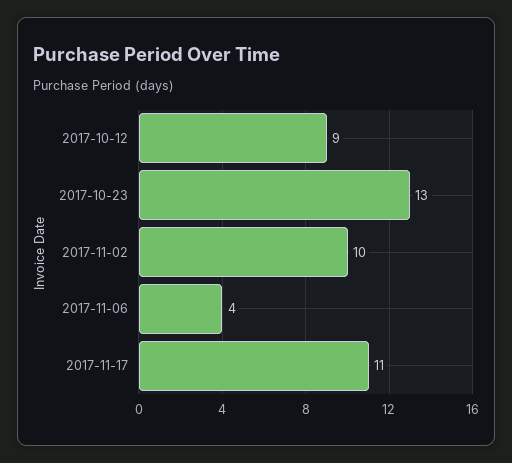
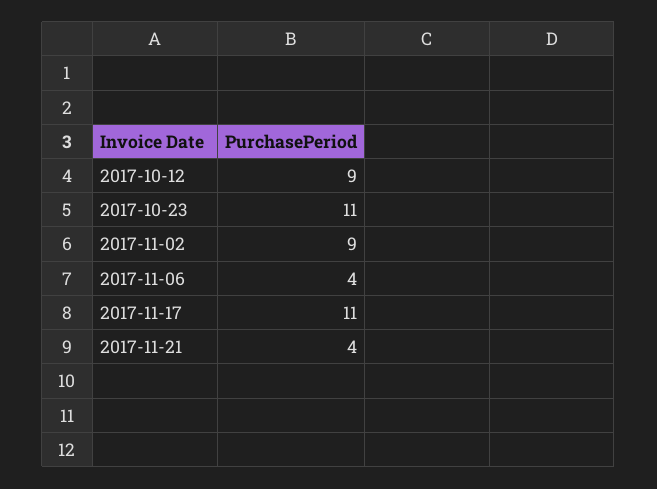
2017-10-23: 13 -> 11
2017-11-02: 10 -> 9
2017-11-21: none -> 4

